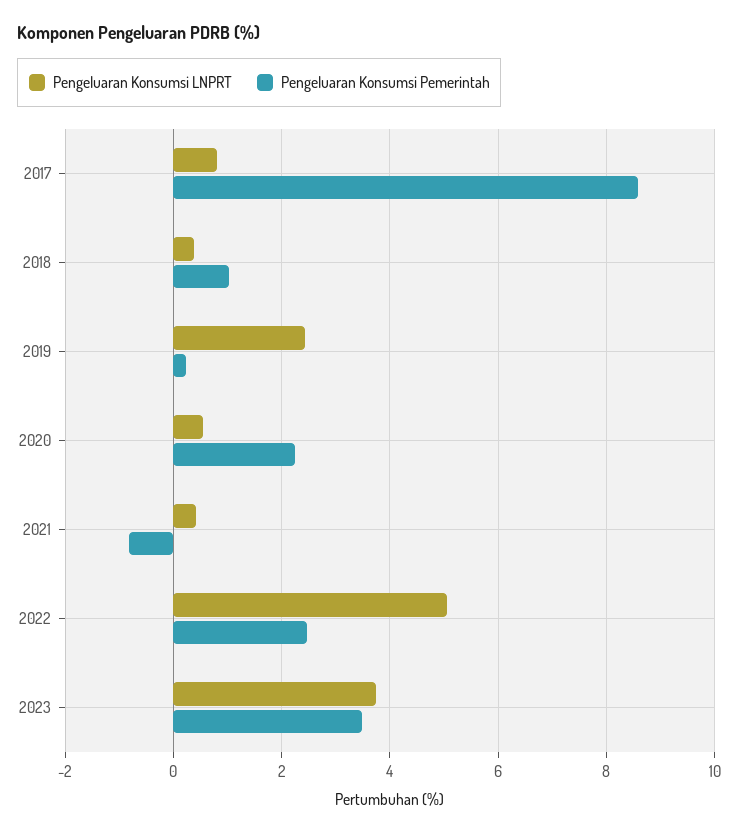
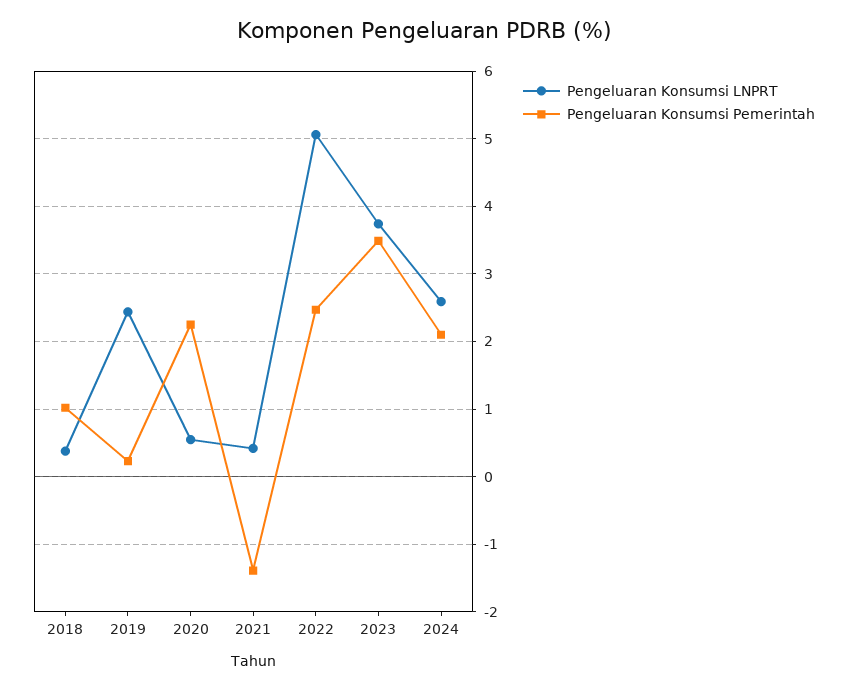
Pengeluaran Konsumsi LNPRT, 2017: 0.8 -> none
Pengeluaran Konsumsi Pemerintah, 2017: 8.6 -> none
Pengeluaran Konsumsi Pemerintah, 2021: -0.8 -> -1.4
Pengeluaran Konsumsi LNPRT, 2024: none -> 2.6
Pengeluaran Konsumsi Pemerintah, 2024: none -> 2.1

